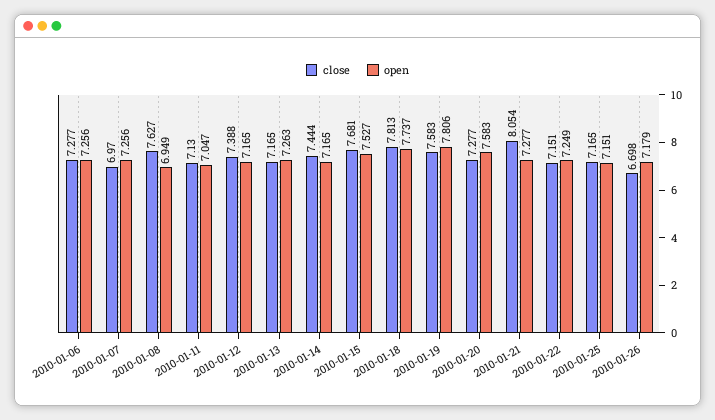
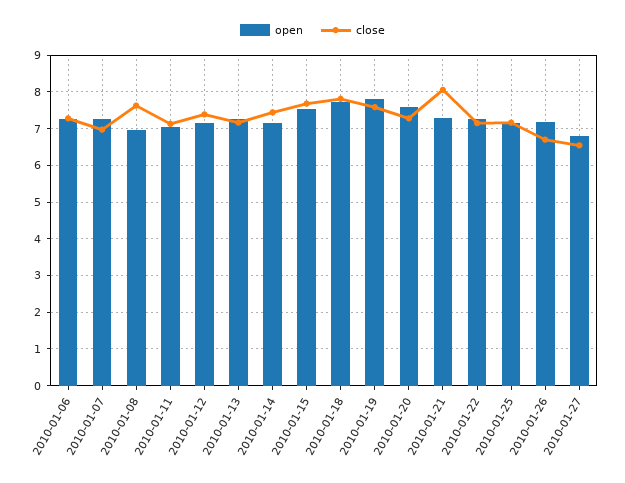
open, 2010-01-27: none -> 6.8
close, 2010-01-27: none -> 6.6

